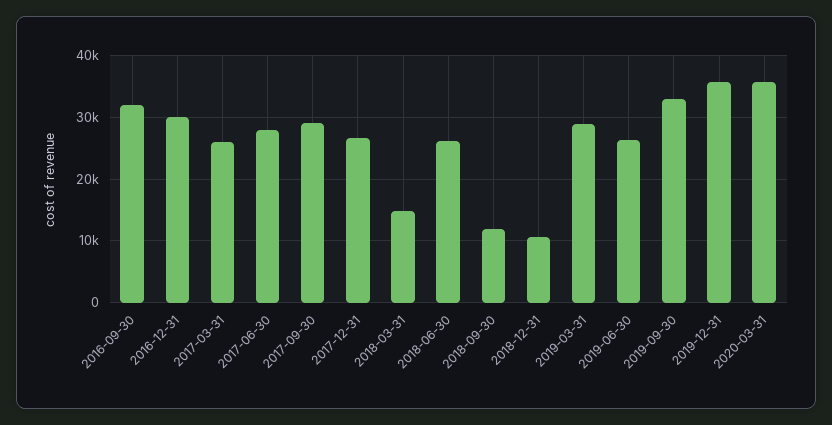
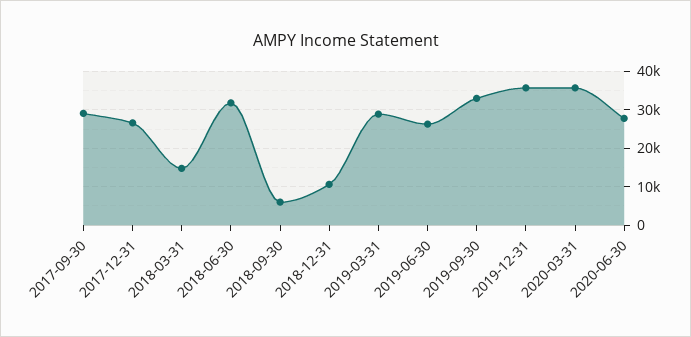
2016-09-30: 32000 -> none
2016-12-31: 30000 -> none
2017-03-31: 26000 -> none
2017-06-30: 28000 -> none
2018-06-30: 26000 -> 32000
2018-09-30: 12000 -> 6000
2020-06-30: none -> 28000

